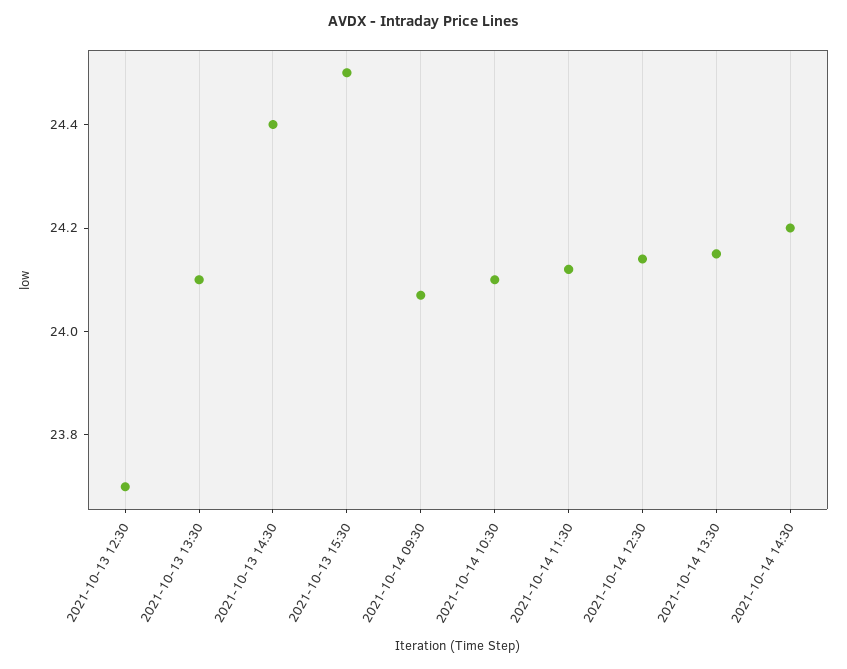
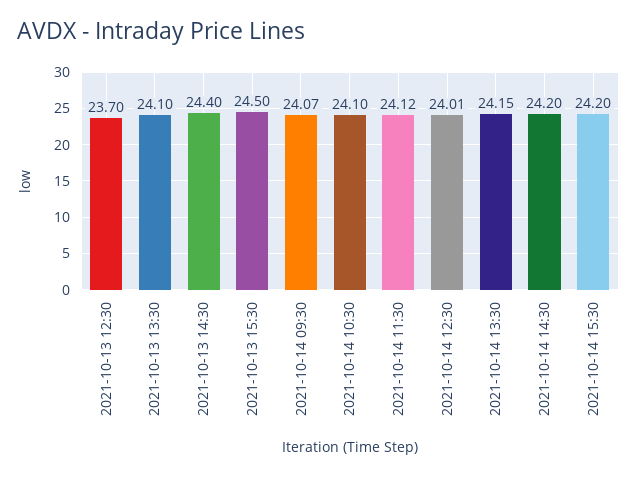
2021-10-14 12:30: 24.15 -> 24.01
2021-10-14 15:30: none -> 24.2

